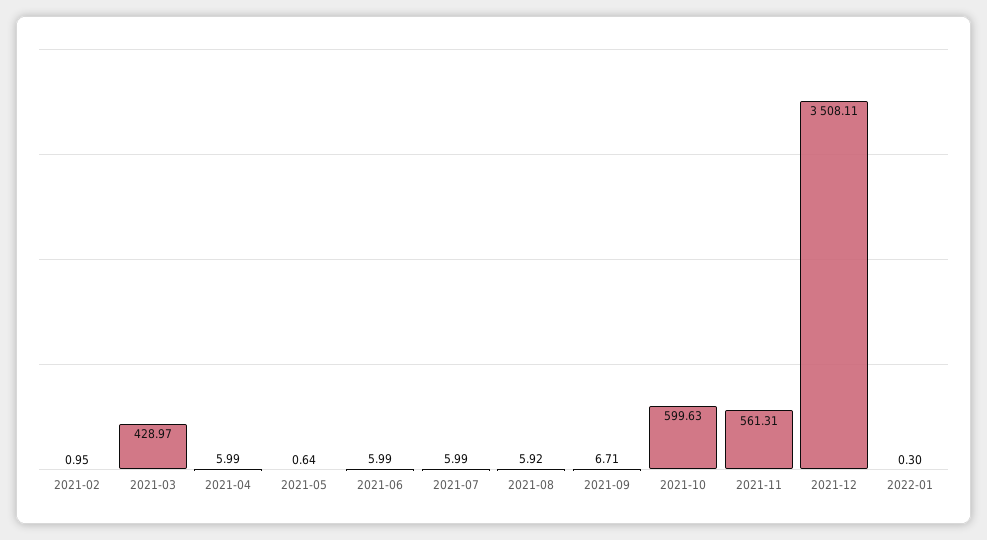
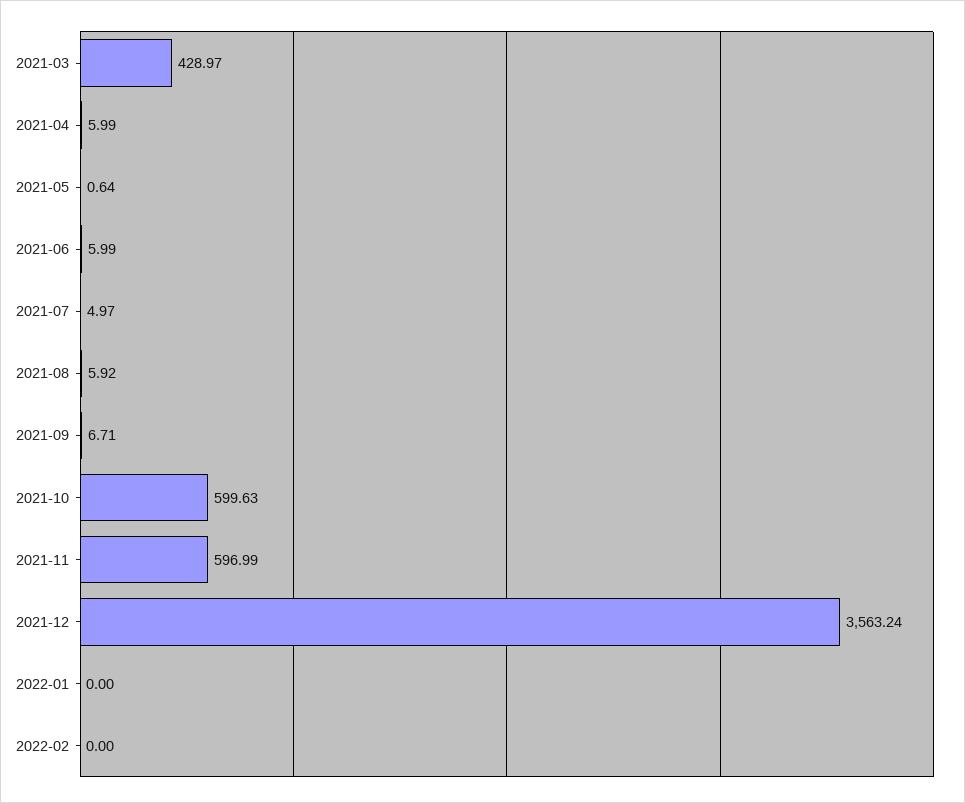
2021-02: 0.95 -> none
2021-07: 5.99 -> 4.97
2021-11: 561.31 -> 596.99
2021-12: 3508.11 -> 3563.24
2022-01: 0.3 -> 0
2022-02: none -> 0

